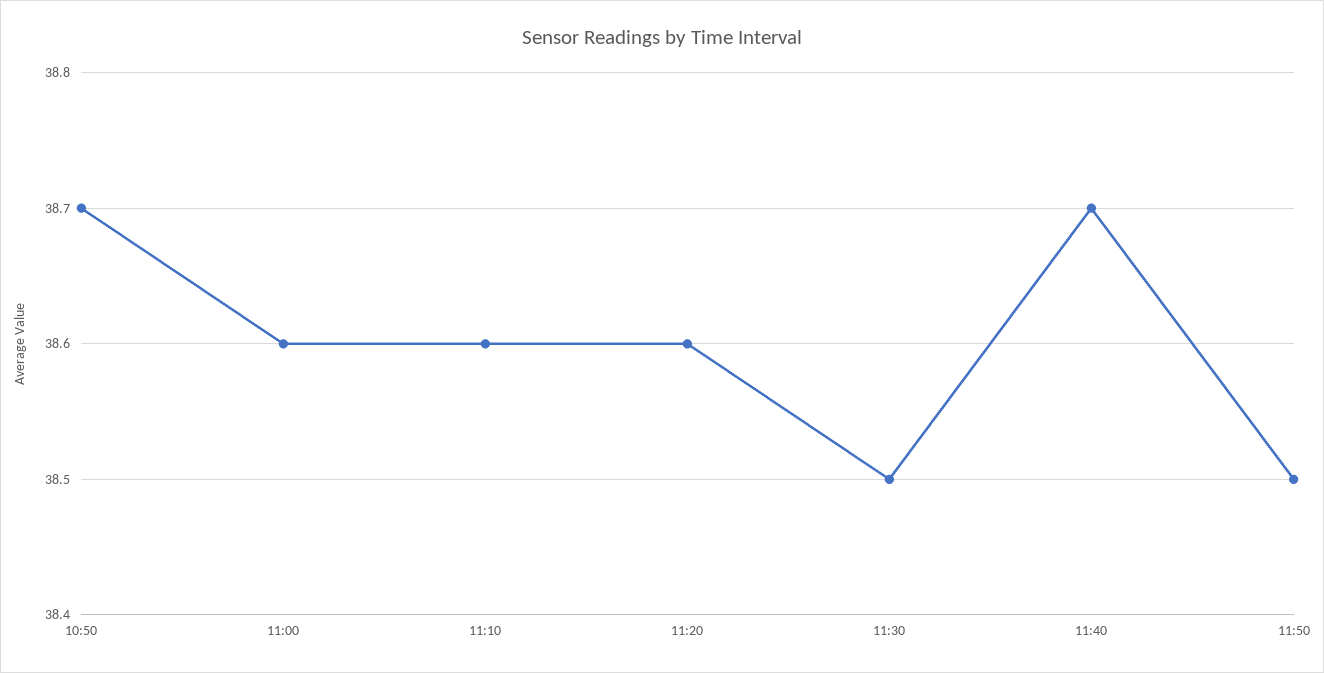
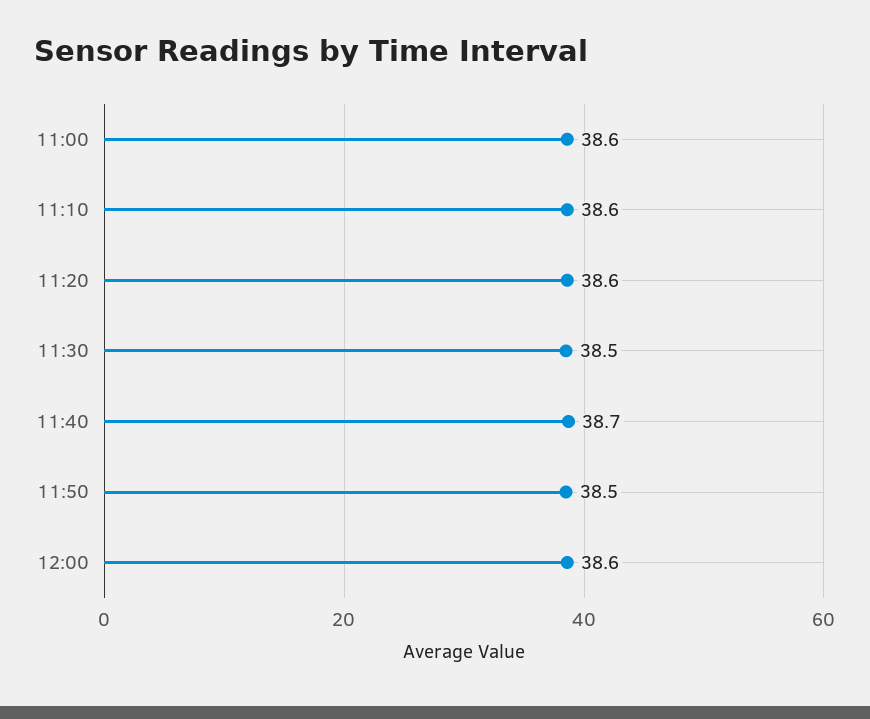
10:50: 38.7 -> none
12:00: none -> 38.6

